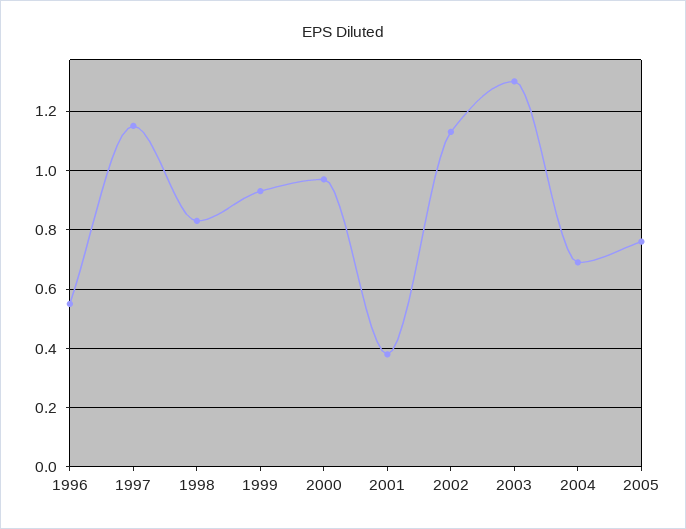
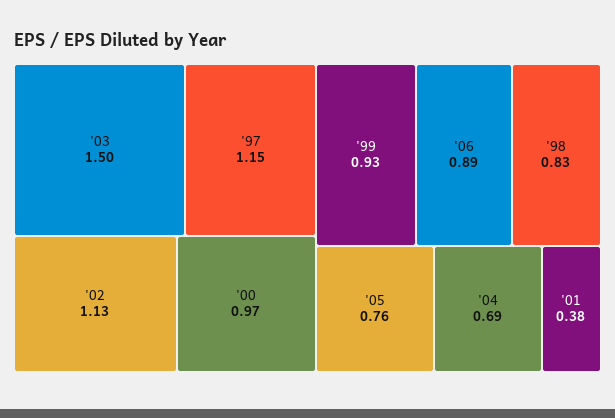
1996: 0.55 -> none
2003: 1.3 -> 1.5
'06: none -> 0.89

